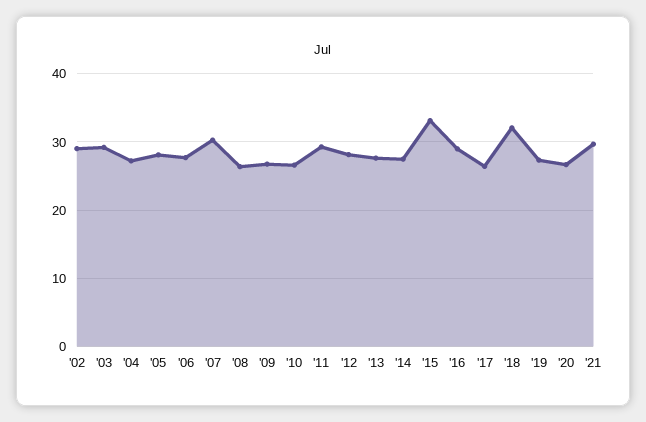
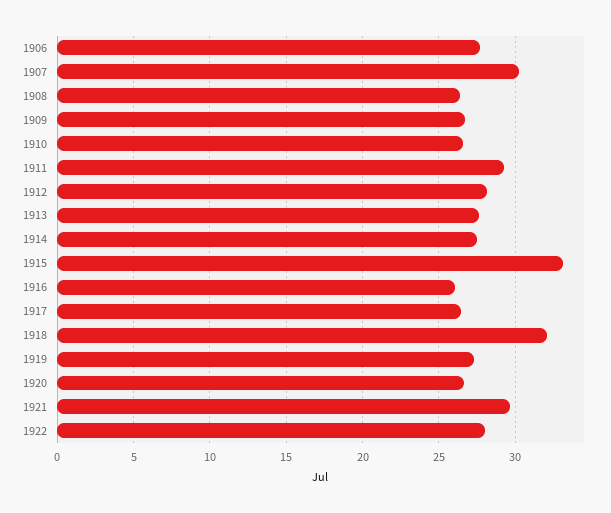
'02: 29 -> none
'03: 29 -> none
'04: 27 -> none
'05: 28 -> none
'16: 29 -> 26
1922: none -> 28

